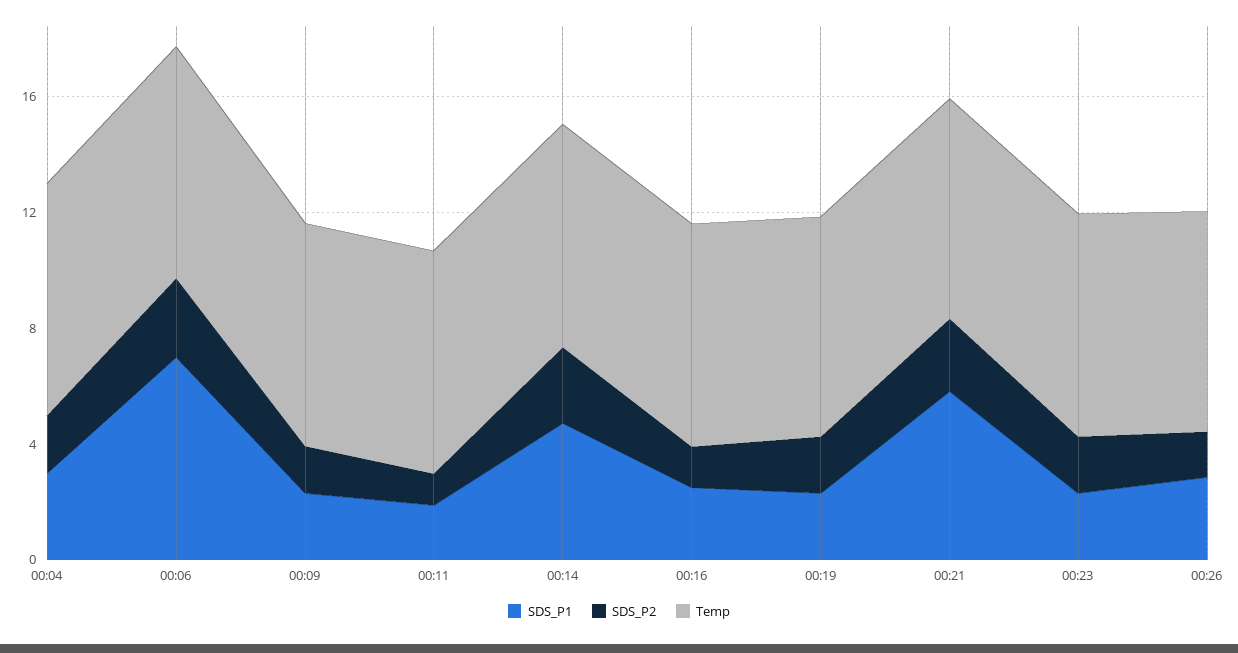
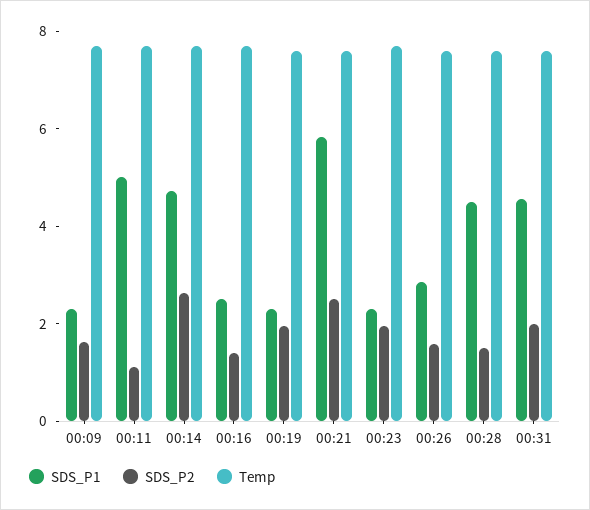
SDS_P1, 00:04: 3 -> none
SDS_P2, 00:04: 2 -> none
Temp, 00:04: 8 -> none
SDS_P1, 00:06: 7 -> none
SDS_P2, 00:06: 3 -> none
Temp, 00:06: 8 -> none
SDS_P1, 00:11: 2 -> 5
SDS_P1, 00:28: none -> 4.5
SDS_P2, 00:28: none -> 1.5
Temp, 00:28: none -> 7.5
SDS_P1, 00:31: none -> 4.5
SDS_P2, 00:31: none -> 2
Temp, 00:31: none -> 7.5

